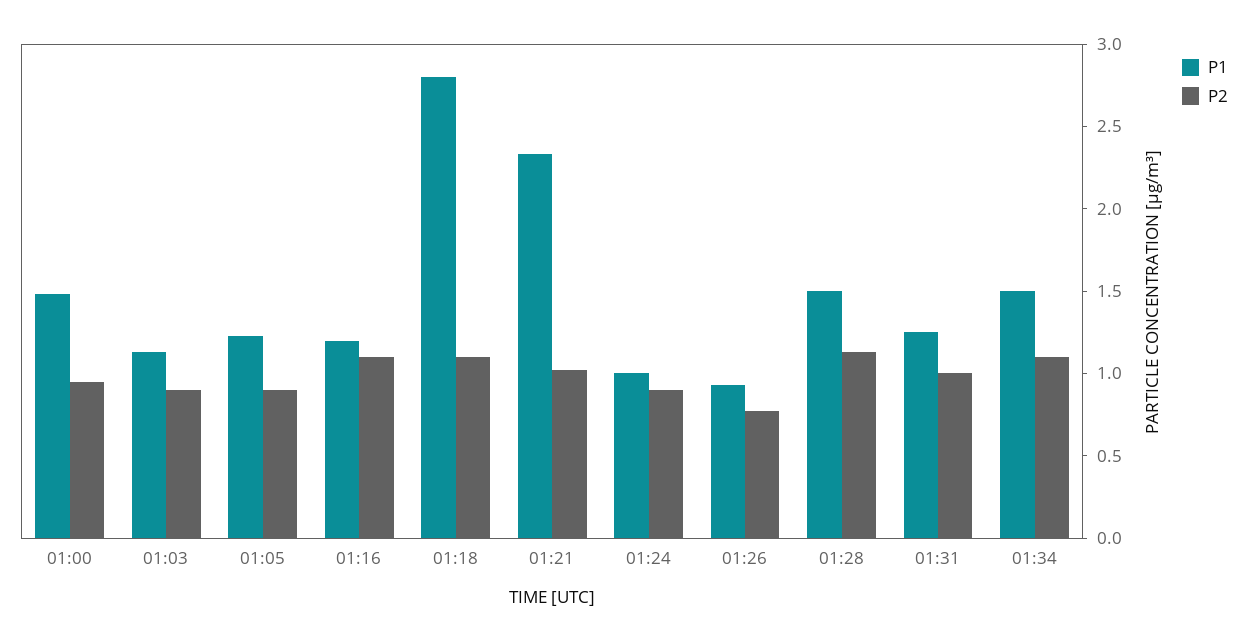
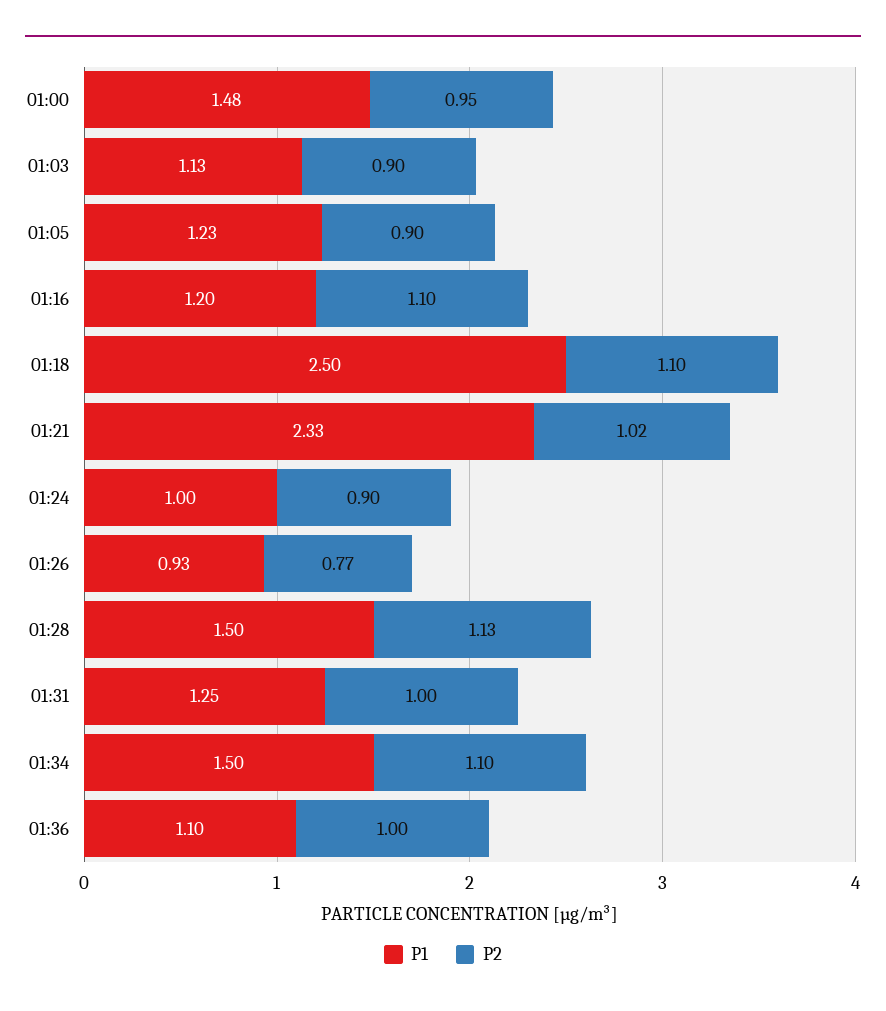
P1, 01:18: 2.8 -> 2.5
P1, 01:36: none -> 1.1
P2, 01:36: none -> 1

